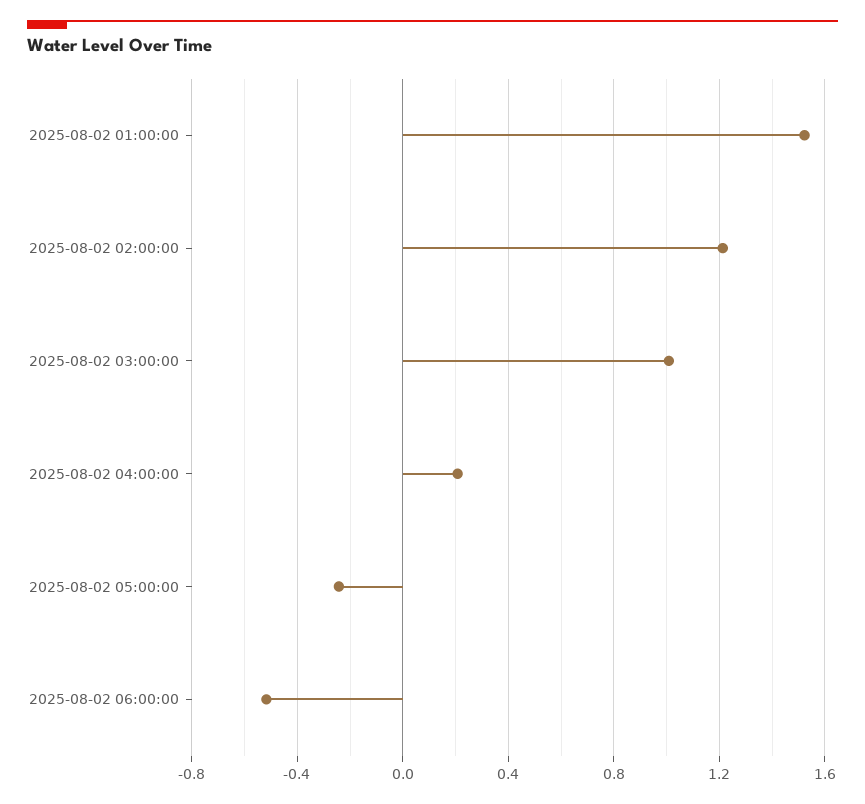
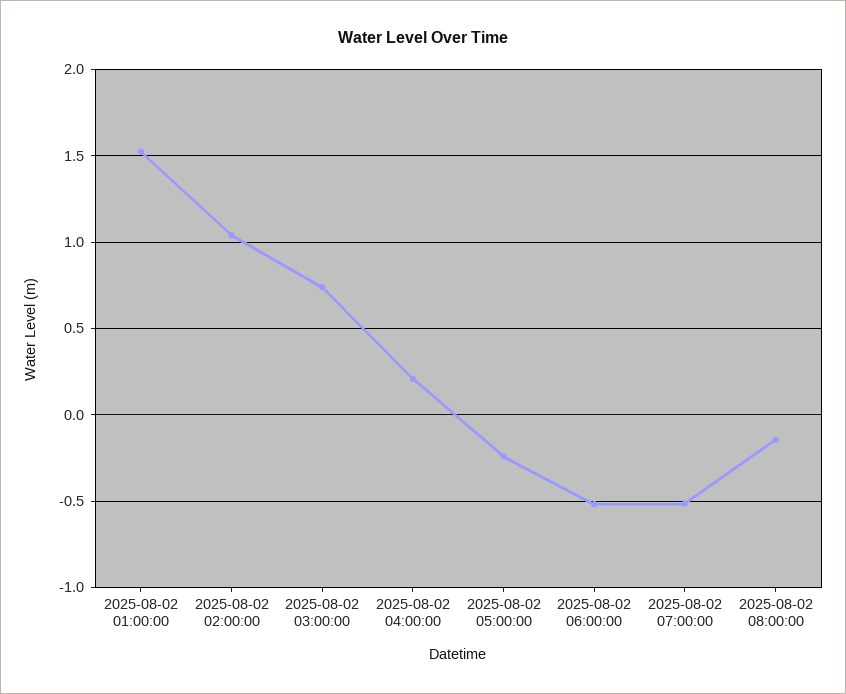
2025-08-02 02:00:00: 1.2 -> 1.05
2025-08-02 03:00:00: 1 -> 0.75
2025-08-02 07:00:00: none -> -0.5
2025-08-02 08:00:00: none -> -0.15

